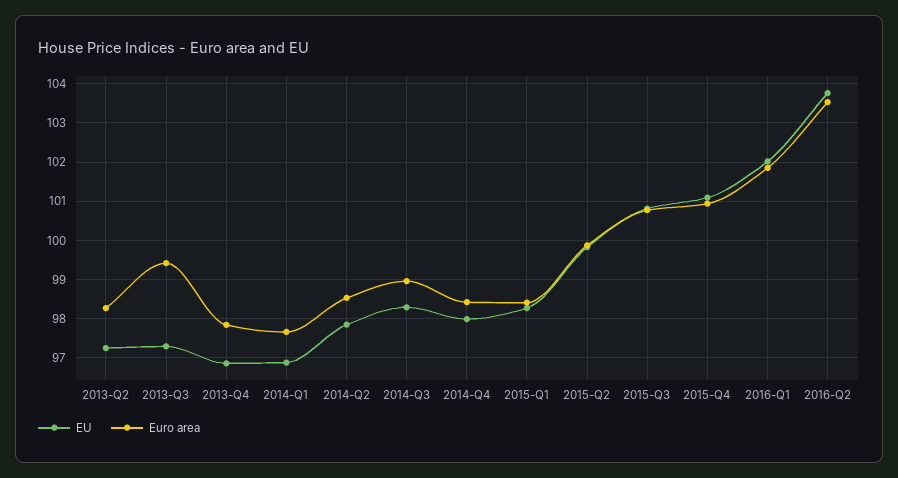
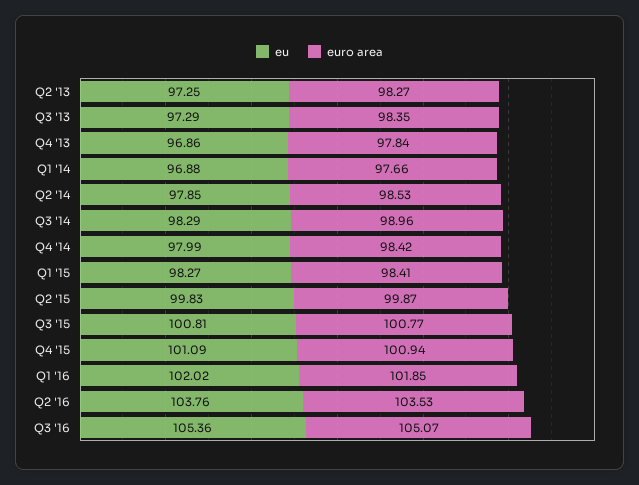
Euro area, 2013-Q3: 99.4 -> 98.35
EU, Q3 '16: none -> 105.36
Euro area, Q3 '16: none -> 105.07

